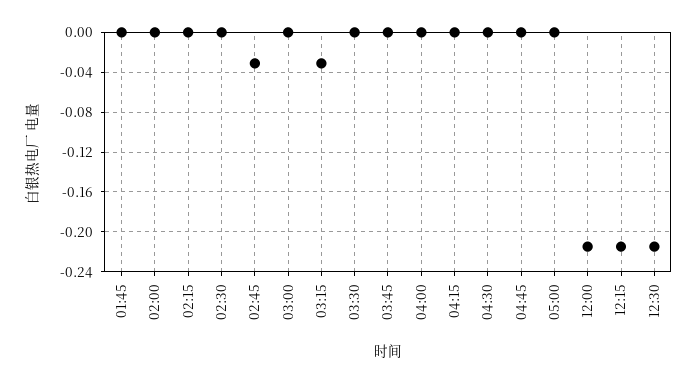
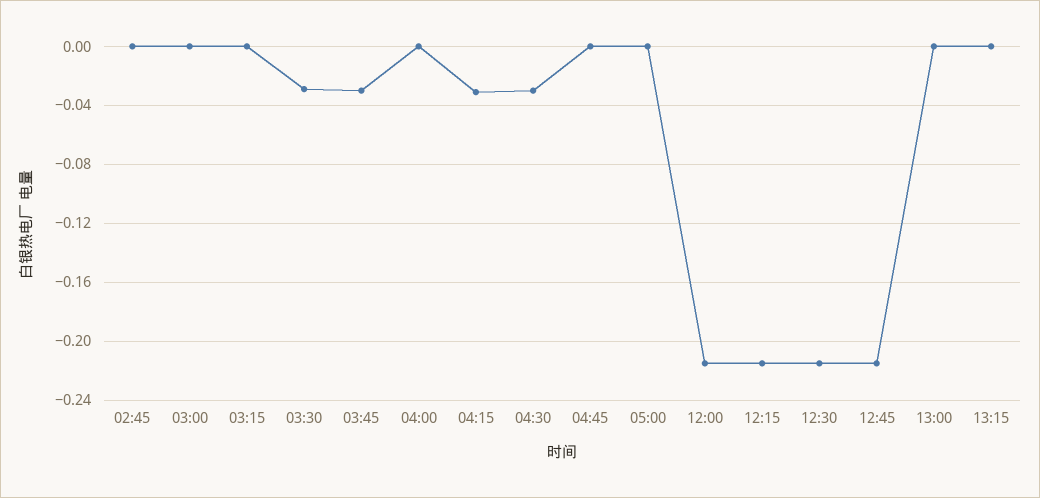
01:45: 0 -> none
02:00: 0 -> none
02:15: 0 -> none
02:30: 0 -> none
02:45: -0.03 -> 0
03:15: -0.03 -> 0
03:30: 0 -> -0.03
03:45: 0 -> -0.03
04:15: 0 -> -0.03
04:30: 0 -> -0.03
12:45: none -> -0.215
13:00: none -> 0
13:15: none -> 0

